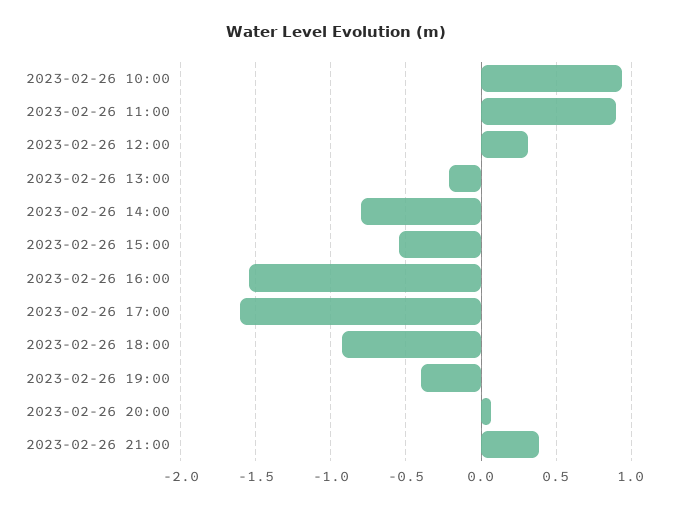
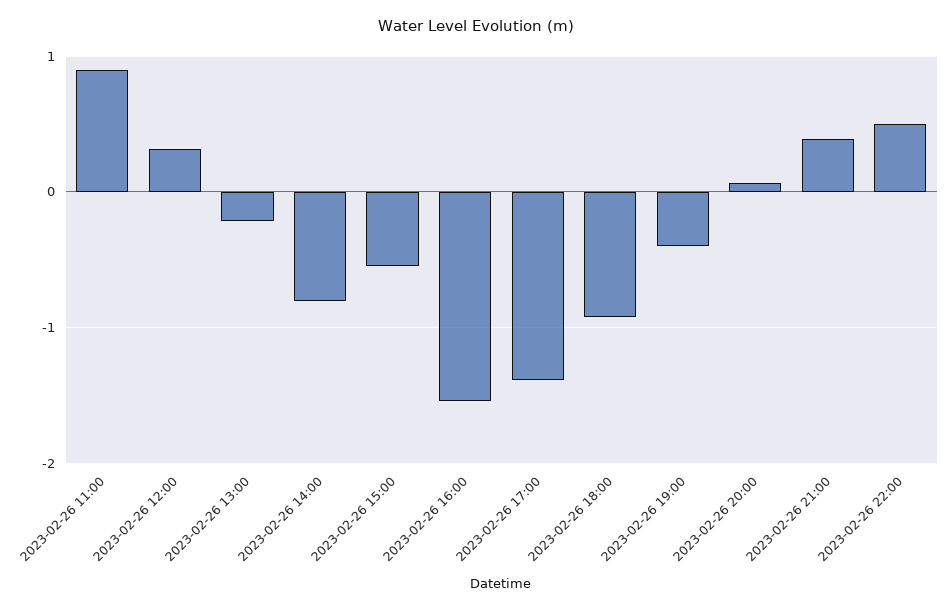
2023-02-26 10:00: 0.95 -> none
2023-02-26 17:00: -1.6 -> -1.4
2023-02-26 22:00: none -> 0.5

